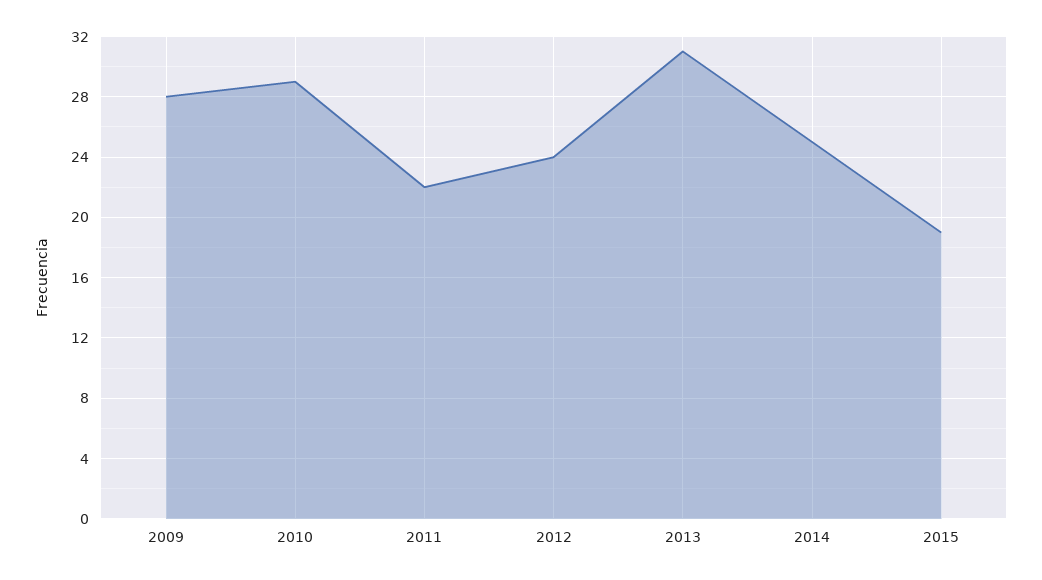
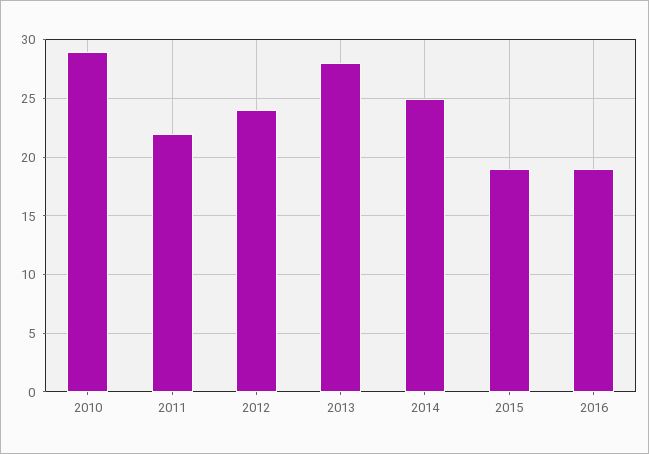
2009: 28 -> none
2013: 31 -> 28
2016: none -> 19

